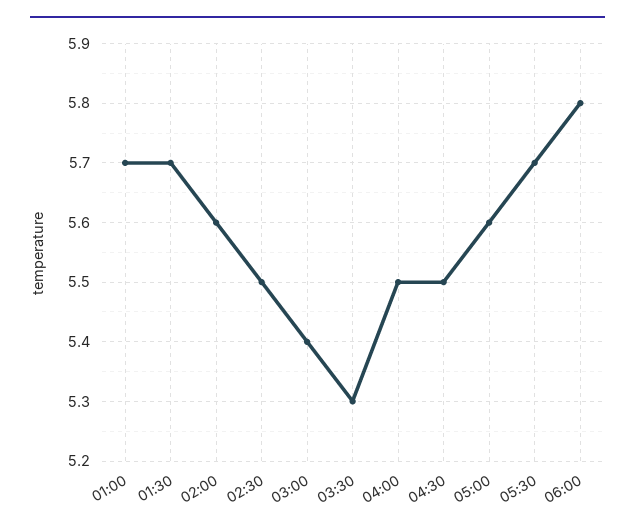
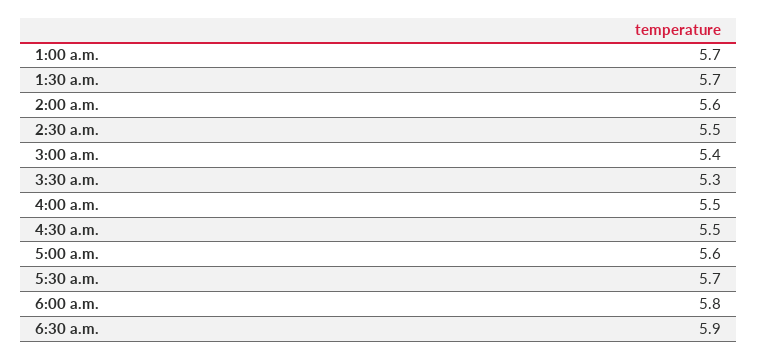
6:30 a.m.: none -> 5.9

